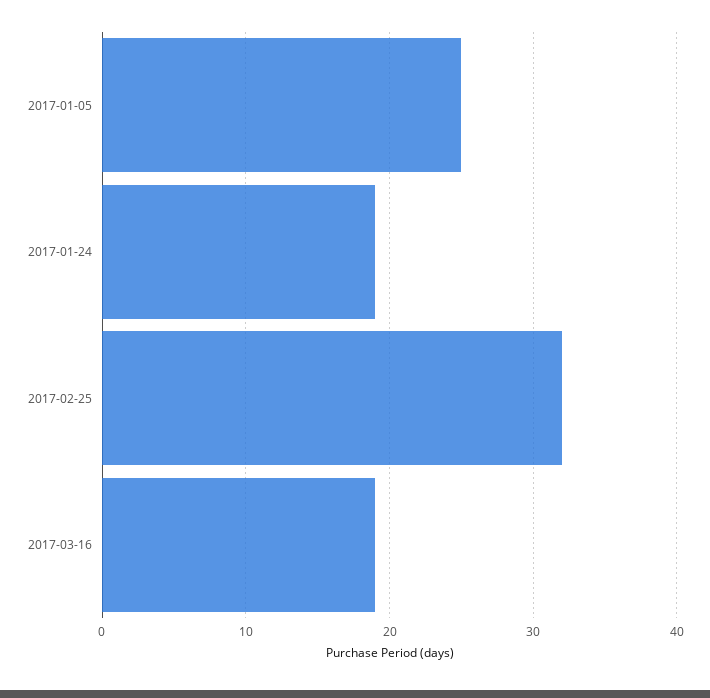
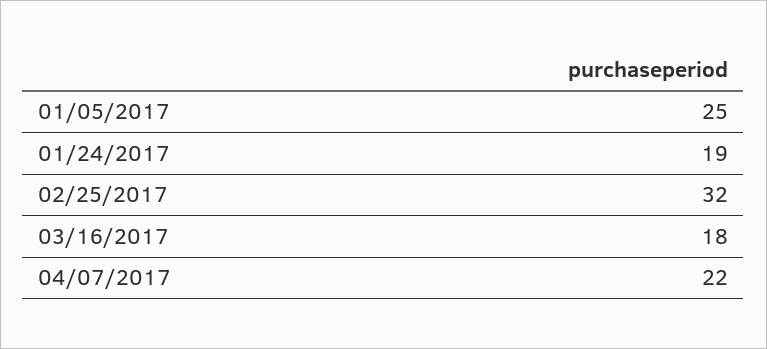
2017-03-16: 19 -> 18
04/07/2017: none -> 22

